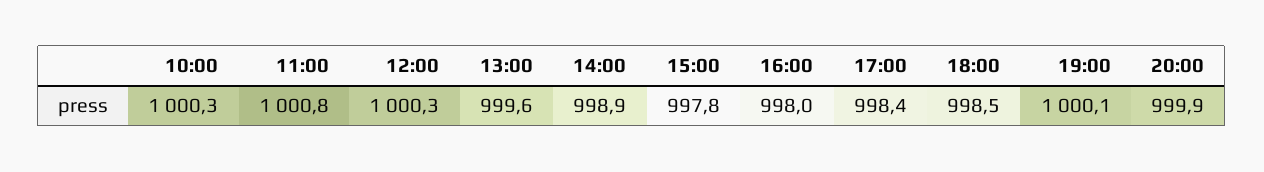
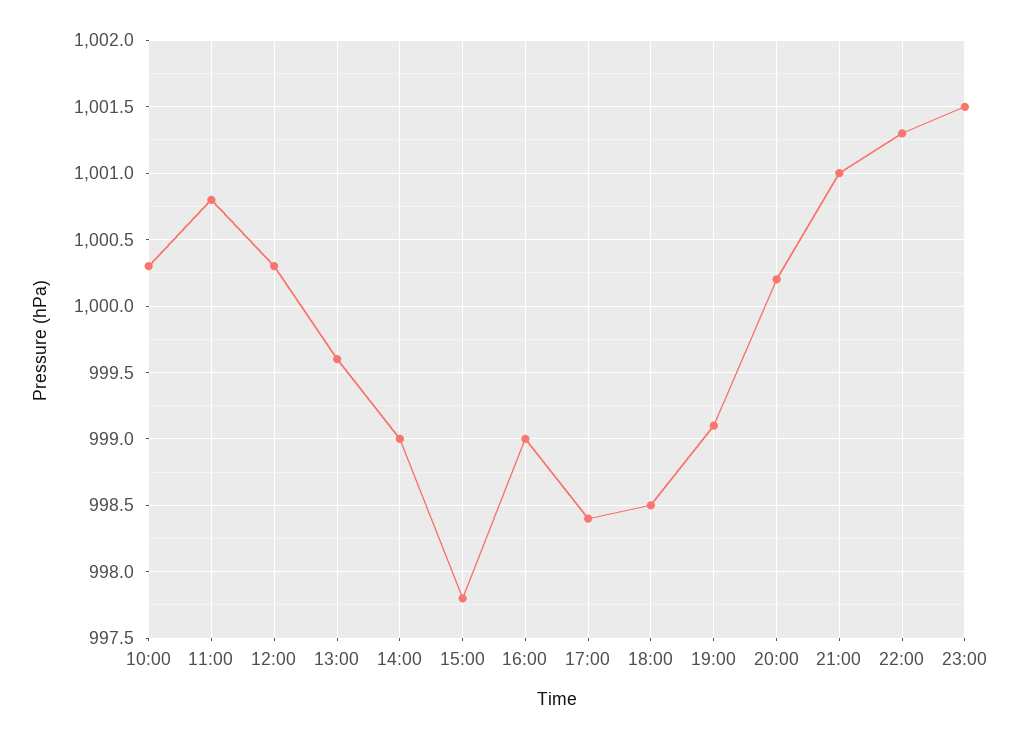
14:00: 998.9 -> 999
16:00: 998 -> 999
19:00: 1000.1 -> 999.1
20:00: 999.9 -> 1000.2
21:00: none -> 1001
22:00: none -> 1001.3
23:00: none -> 1001.5

